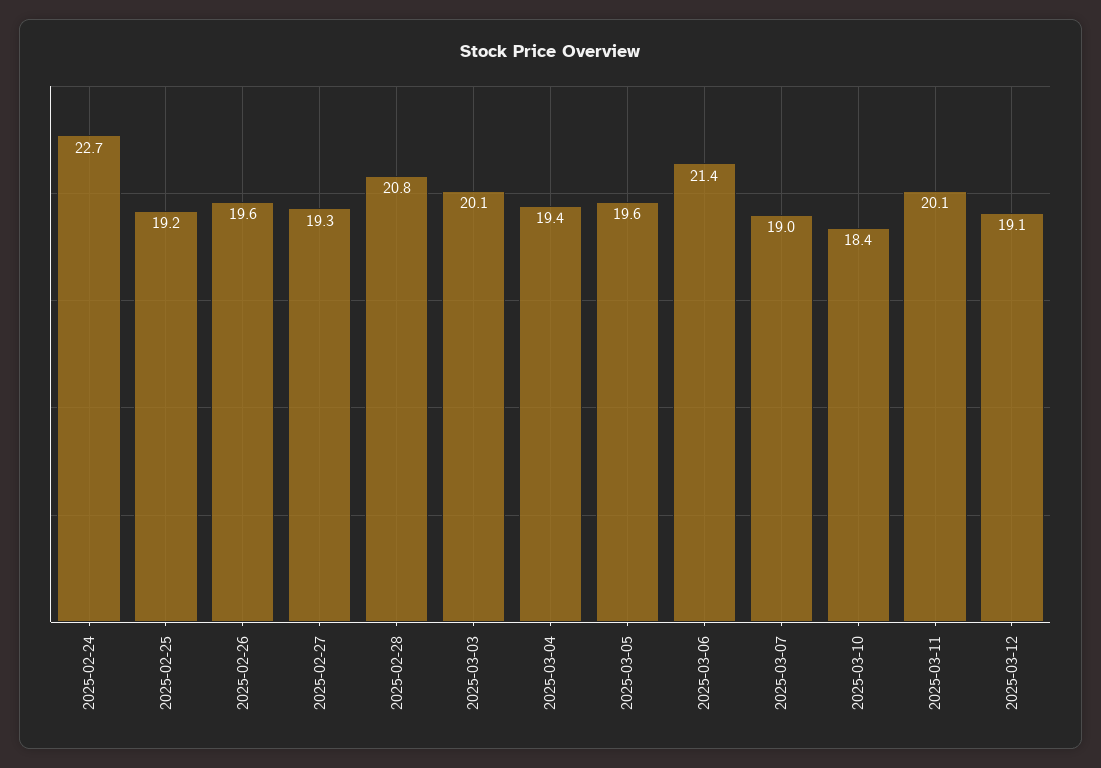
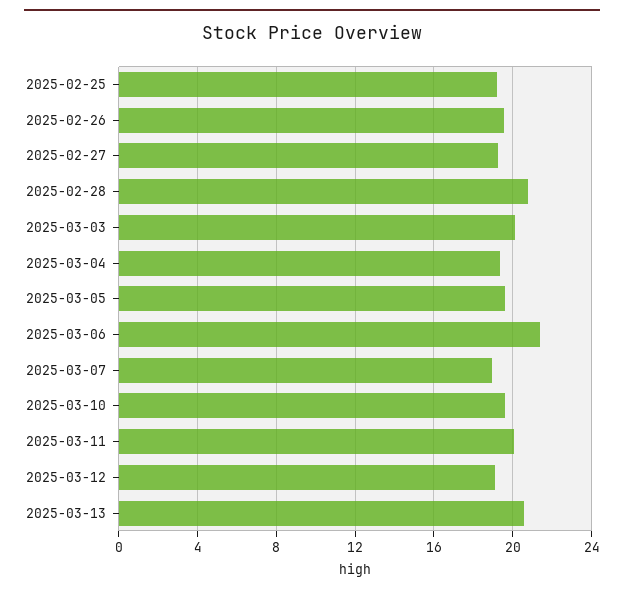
2025-02-24: 22.7 -> none
2025-03-10: 18.4 -> 19.5
2025-03-13: none -> 20.5

